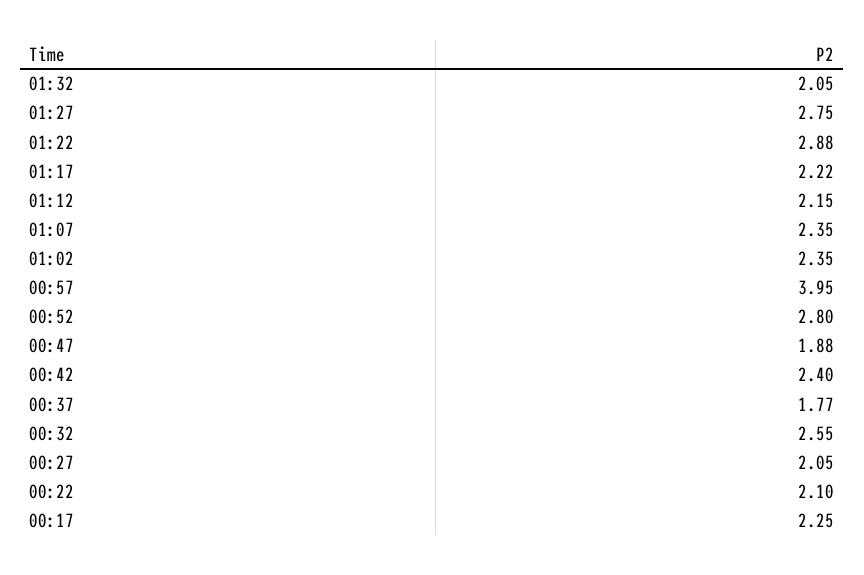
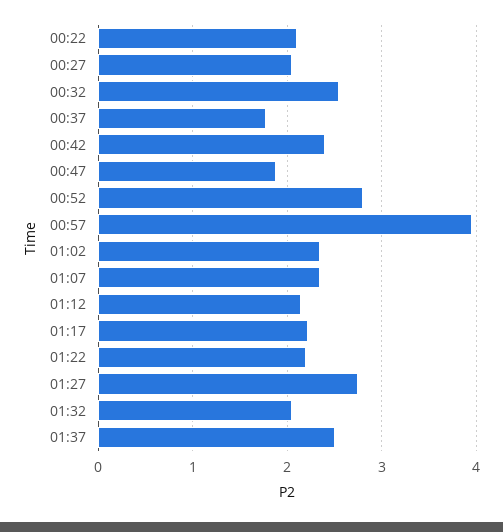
01:22: 2.88 -> 2.2
00:17: 2.25 -> none
01:37: none -> 2.5

